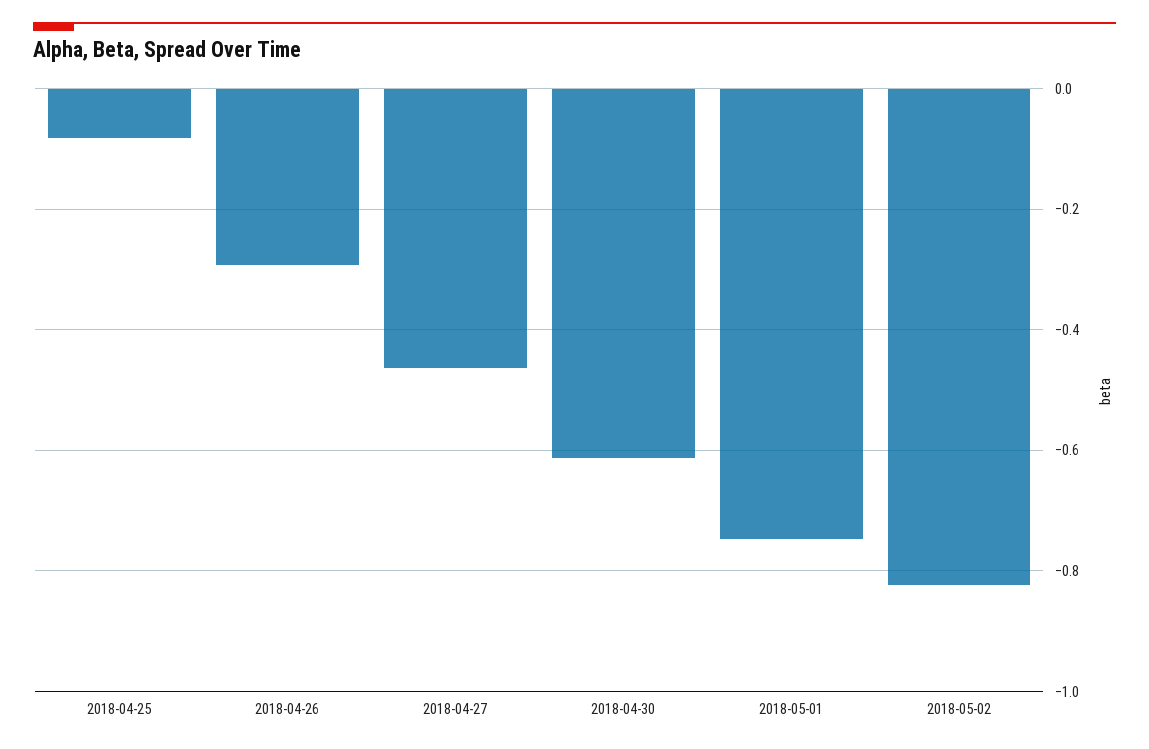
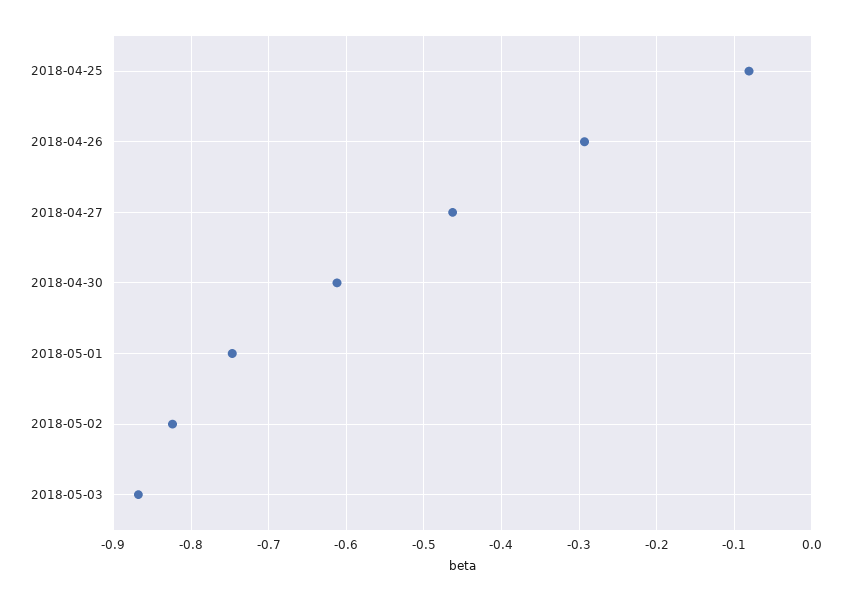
2018-05-03: none -> -0.87

